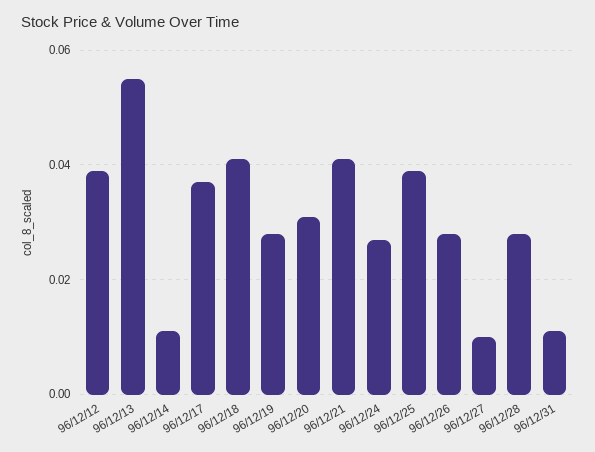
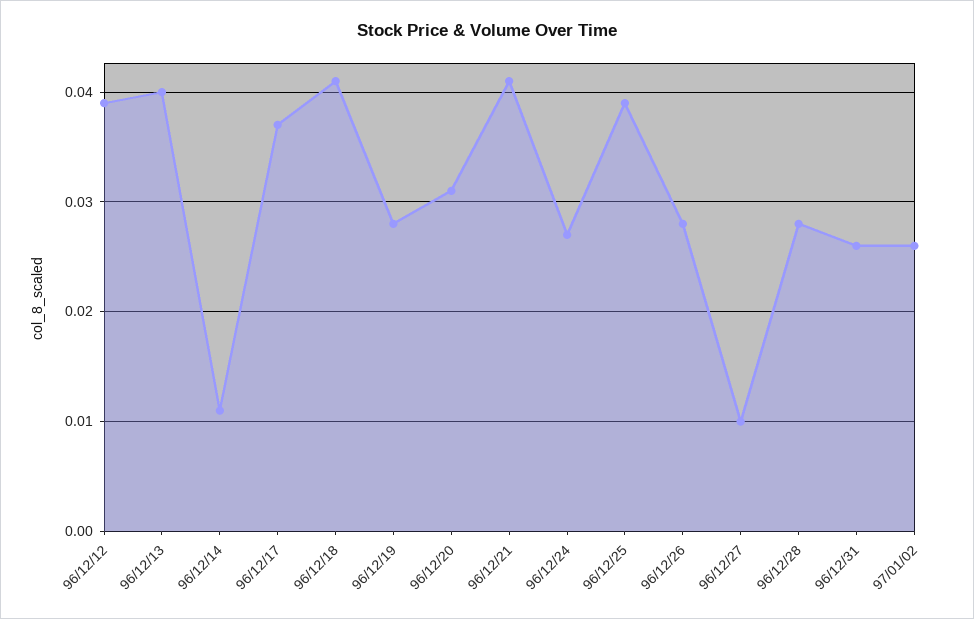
96/12/13: 0.055 -> 0.04
96/12/31: 0.01 -> 0.026
97/01/02: none -> 0.026

